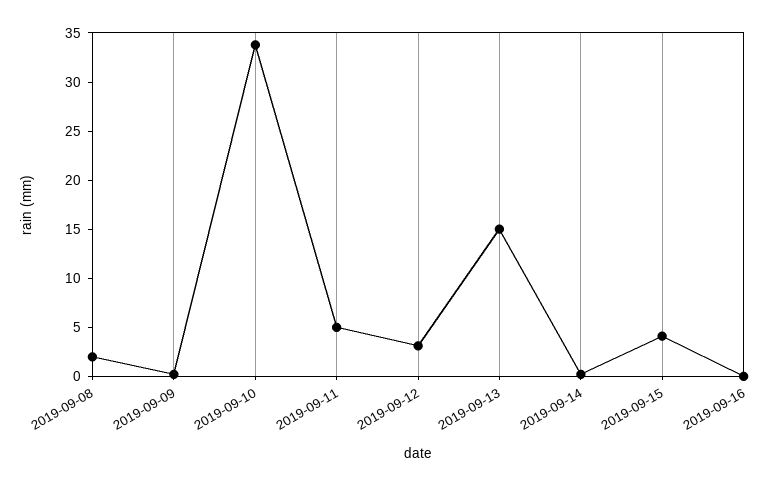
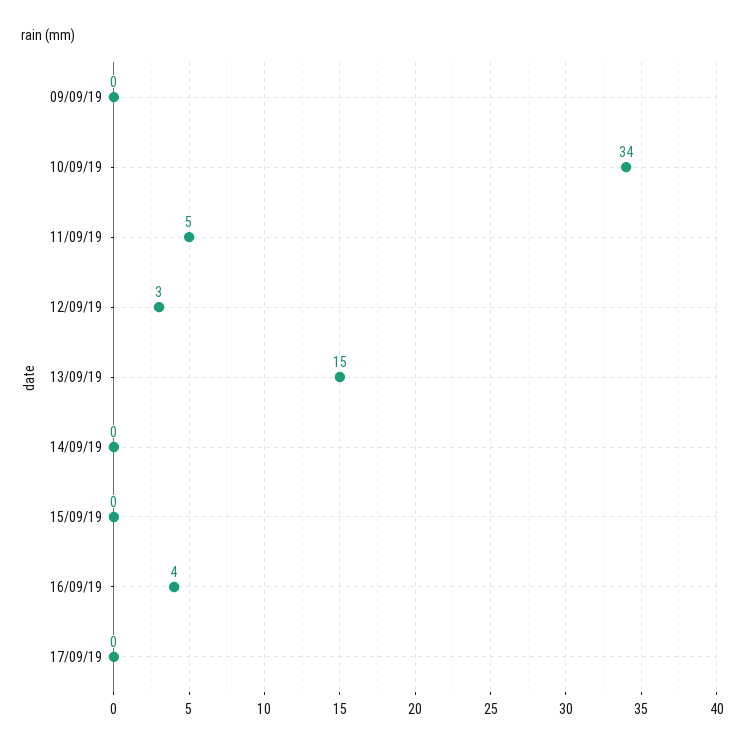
2019-09-08: 2 -> none
2019-09-15: 4 -> 0
2019-09-16: 0 -> 4
17/09/19: none -> 0

